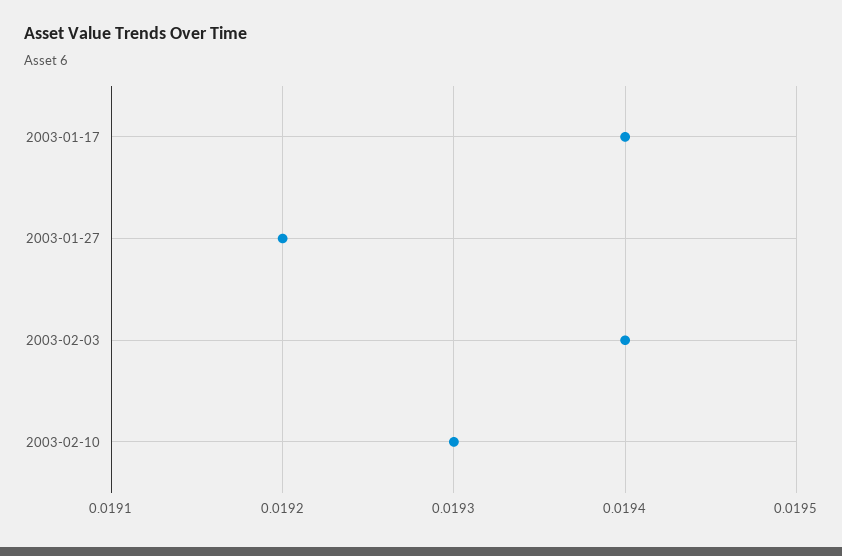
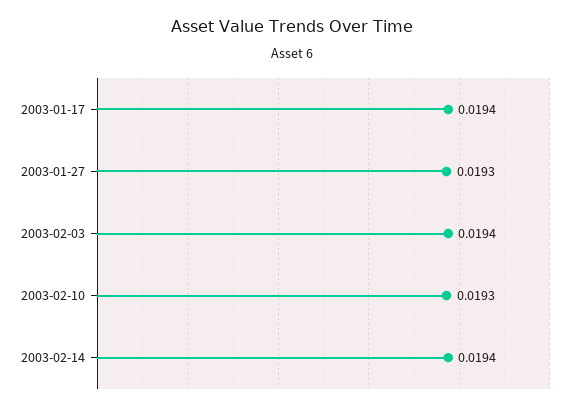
2003-01-27: 0.0192 -> 0.0193
2003-02-14: none -> 0.0194

